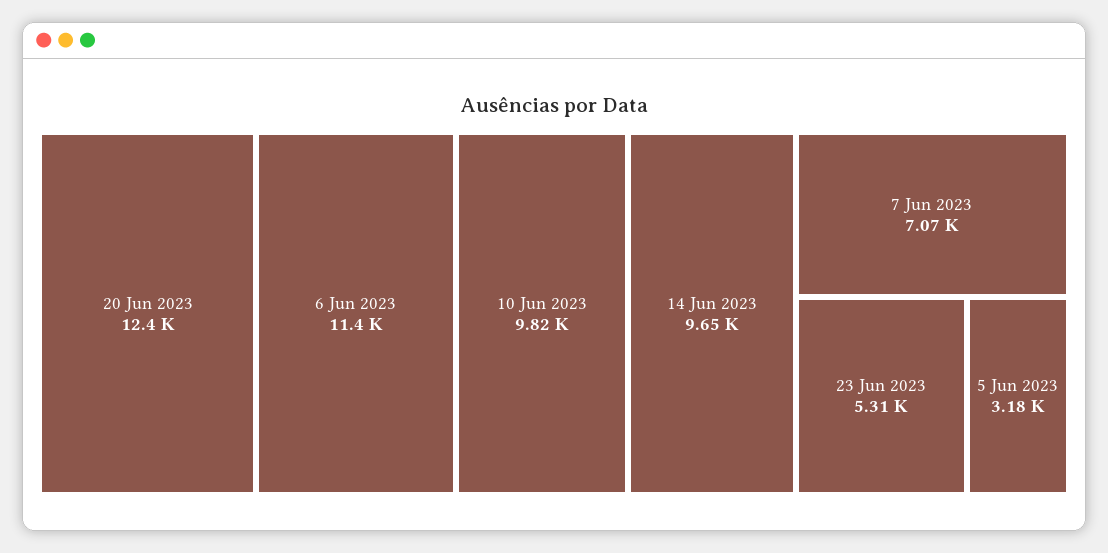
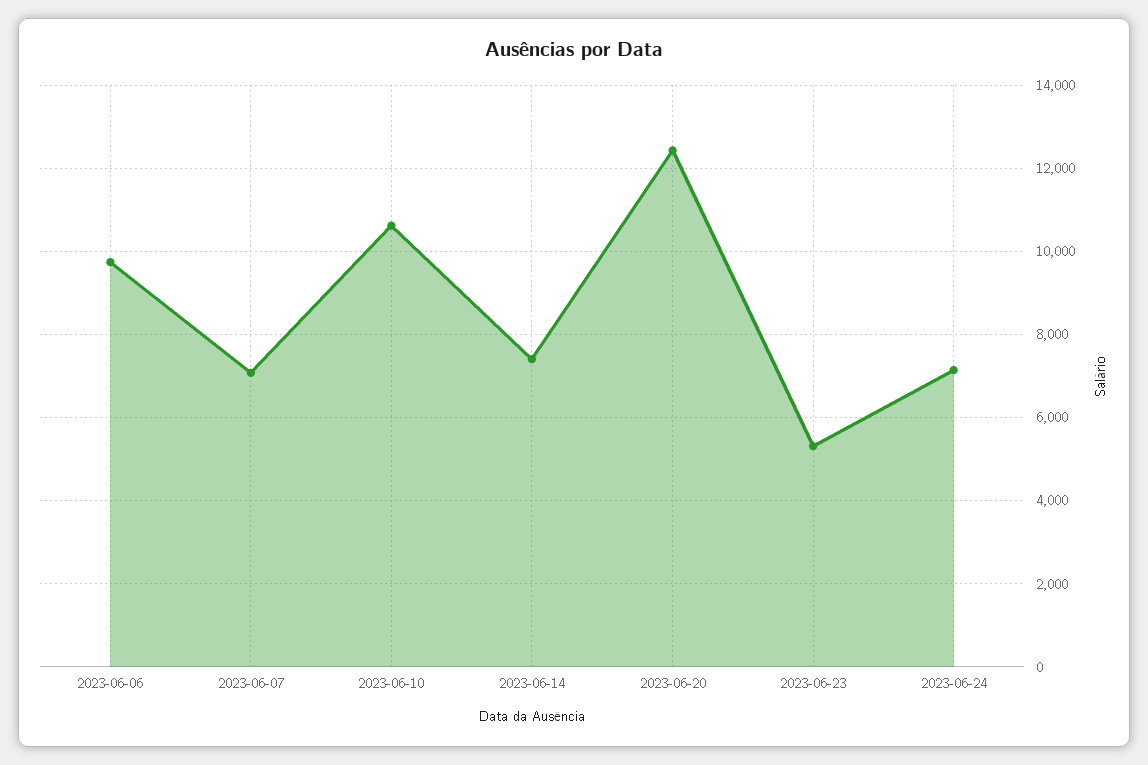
6 Jun 2023: 11400 -> 9800
10 Jun 2023: 9820 -> 10600
14 Jun 2023: 9650 -> 7400
5 Jun 2023: 3180 -> none
2023-06-24: none -> 7200

